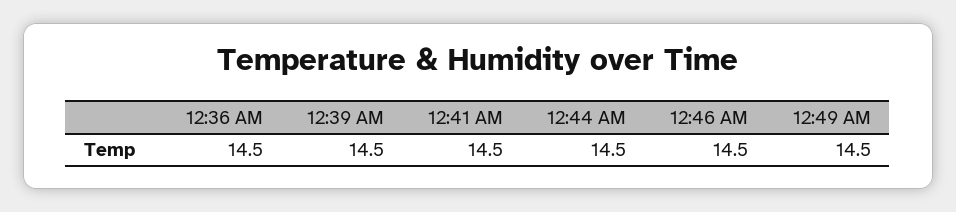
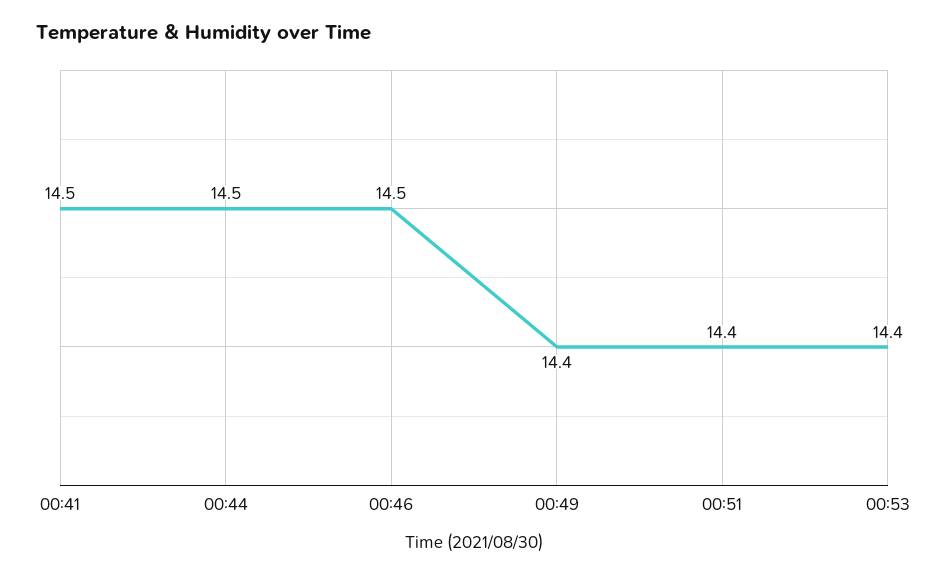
12:36 AM: 14.5 -> none
12:39 AM: 14.5 -> none
12:49 AM: 14.5 -> 14.4
00:51: none -> 14.4
00:53: none -> 14.4

